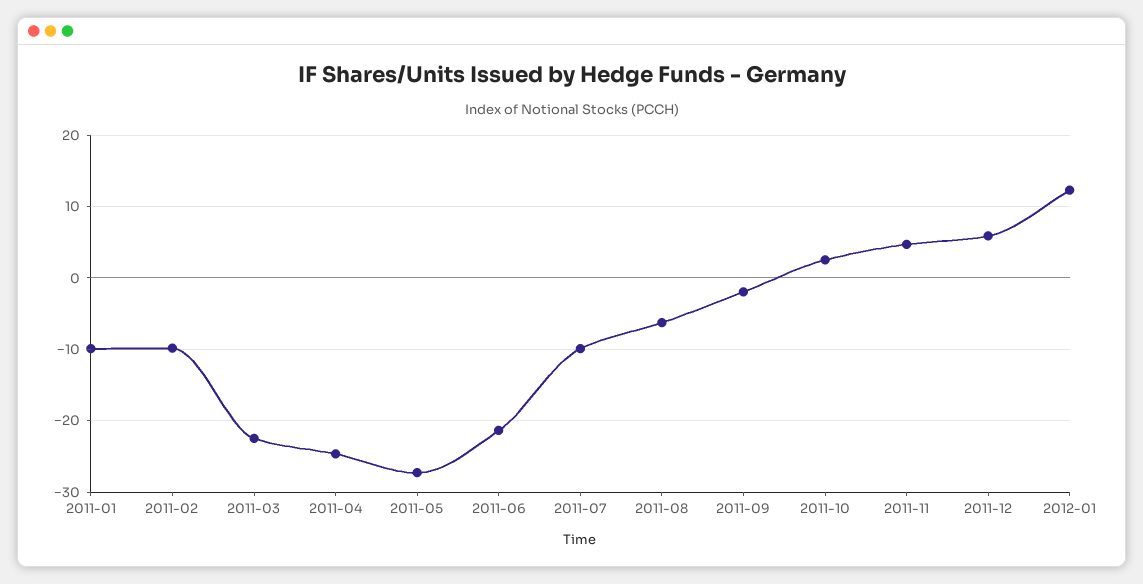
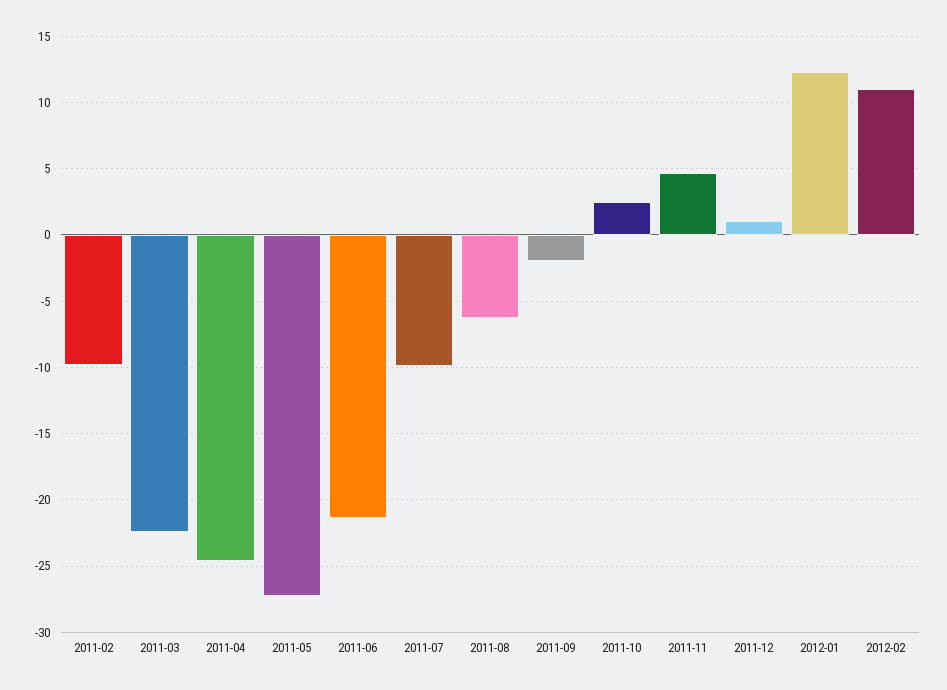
2011-01: -10 -> none
2011-12: 6 -> 1
2012-02: none -> 11

